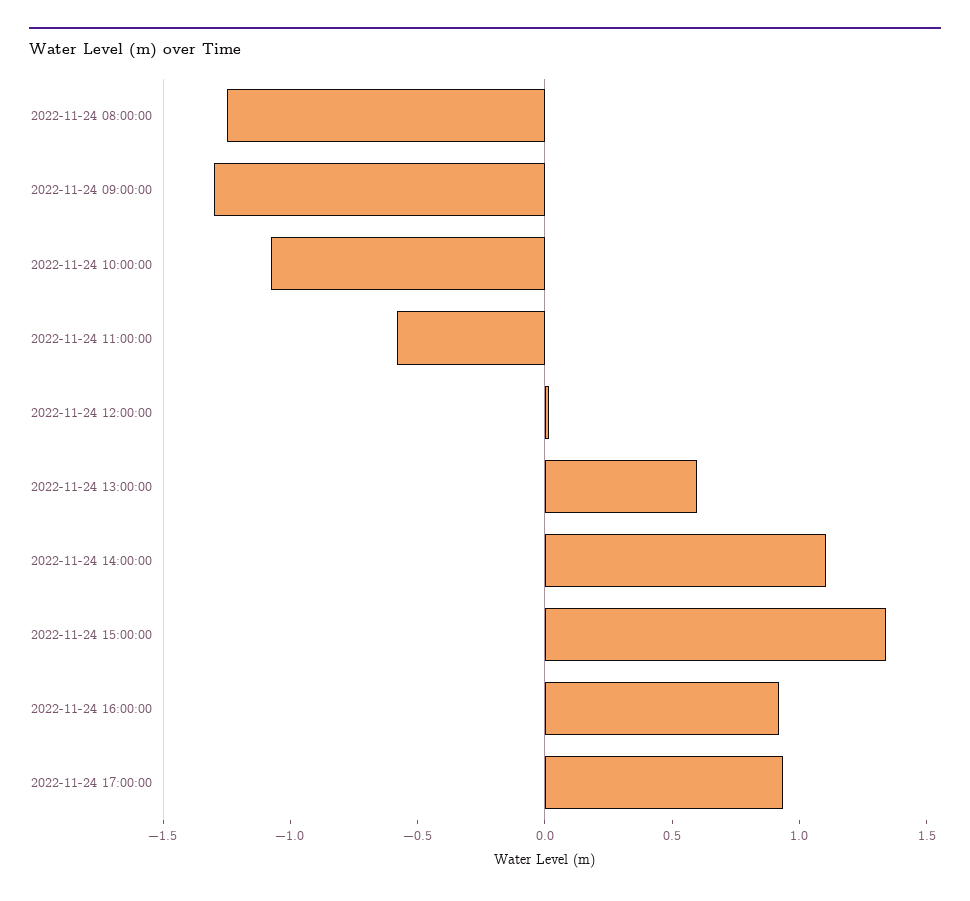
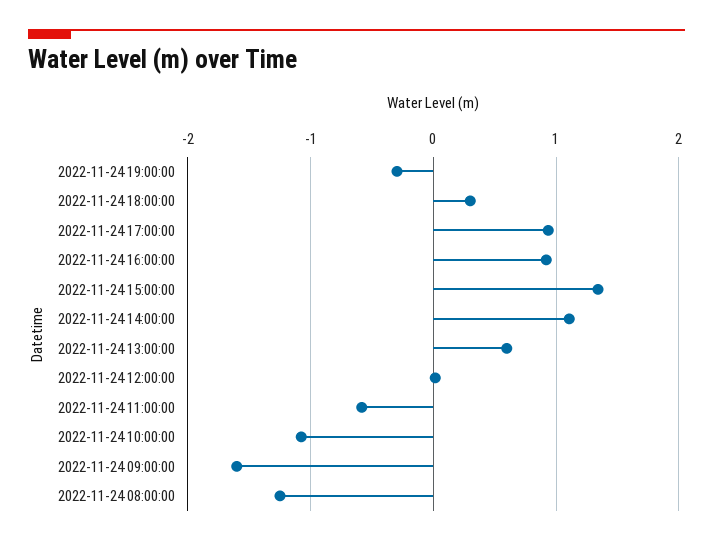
2022-11-24 09:00:00: -1.3 -> -1.6
2022-11-24 19:00:00: none -> -0.3
2022-11-24 18:00:00: none -> 0.3

